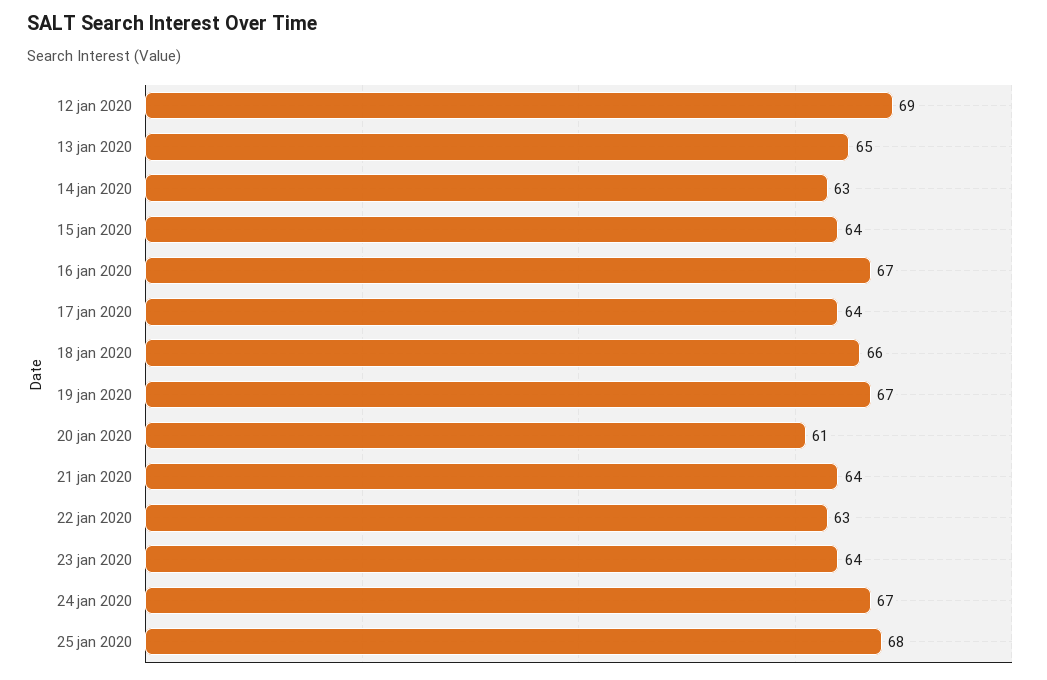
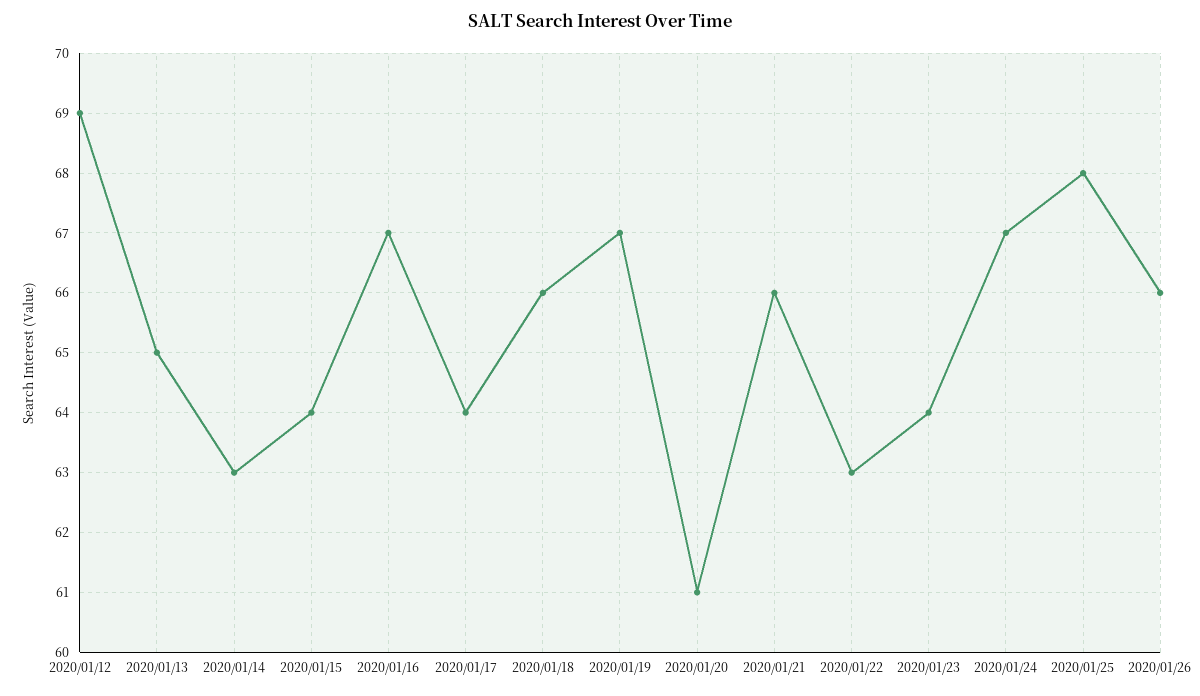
21 jan 2020: 64 -> 66
2020/01/26: none -> 66

